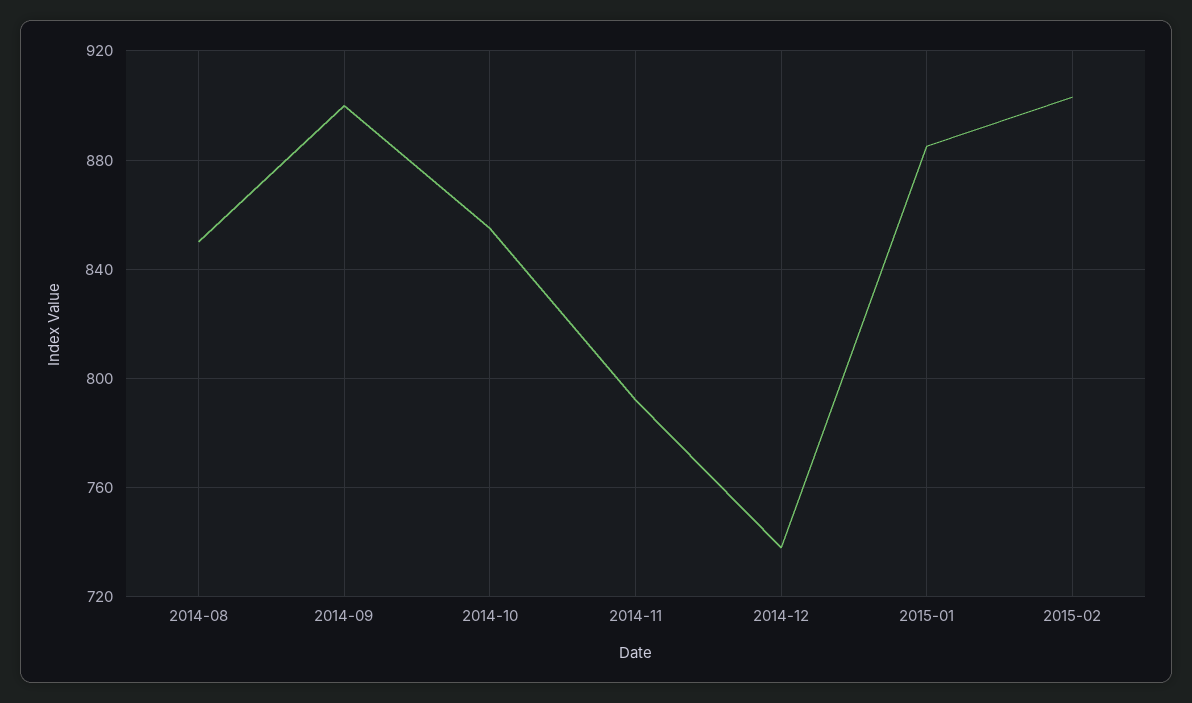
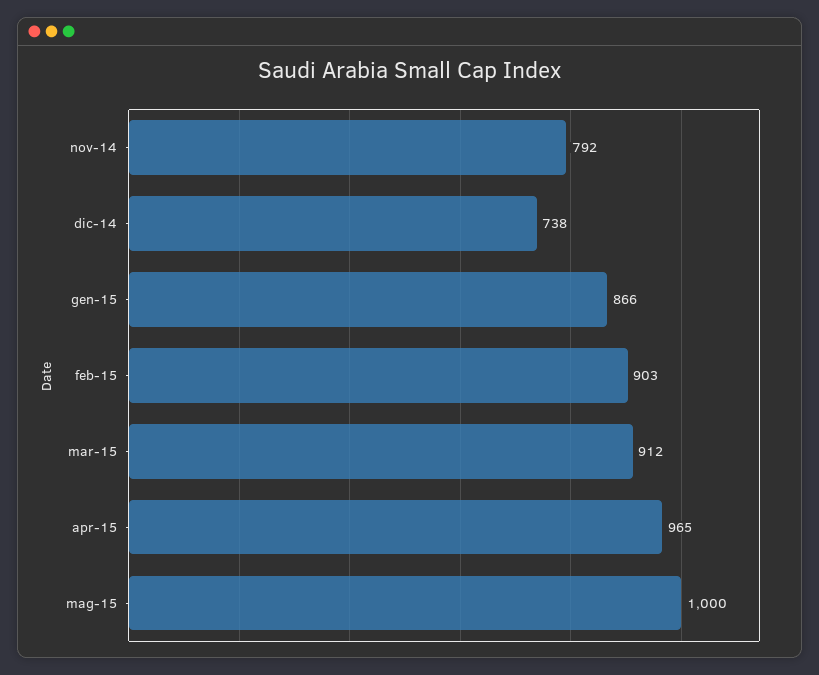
2014-08: 850 -> none
2014-09: 900 -> none
2014-10: 855 -> none
2015-01: 885 -> 866
mar-15: none -> 912
apr-15: none -> 965
mag-15: none -> 1000

